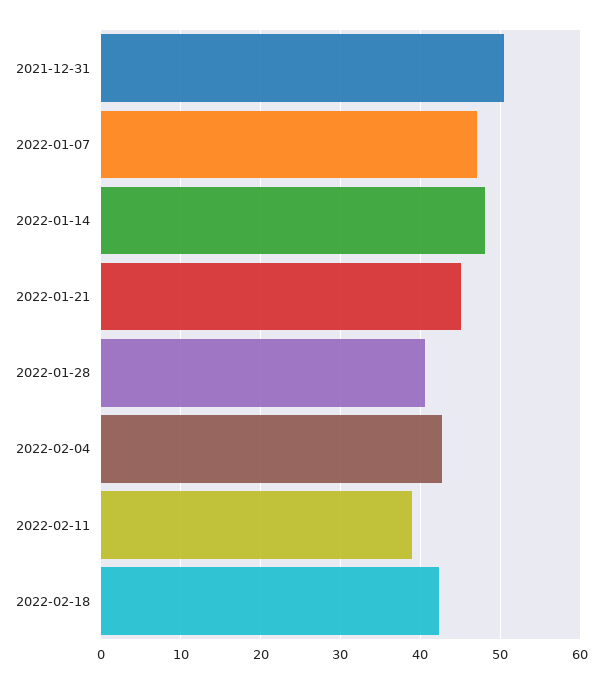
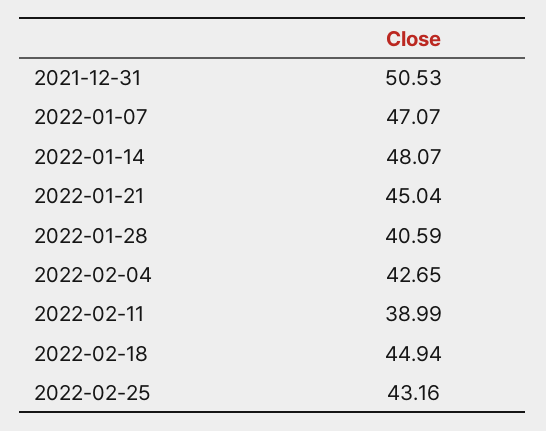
2022-02-18: 42 -> 44.94
2022-02-25: none -> 43.16

